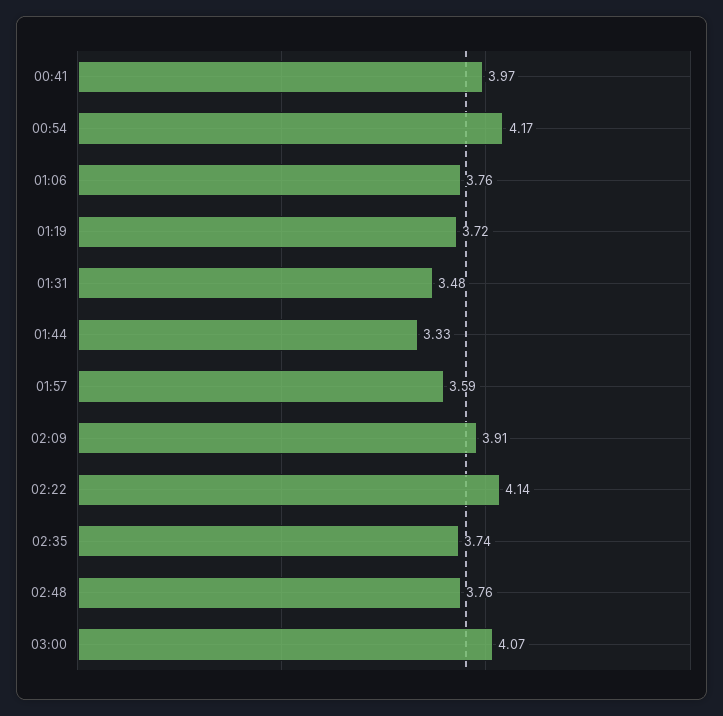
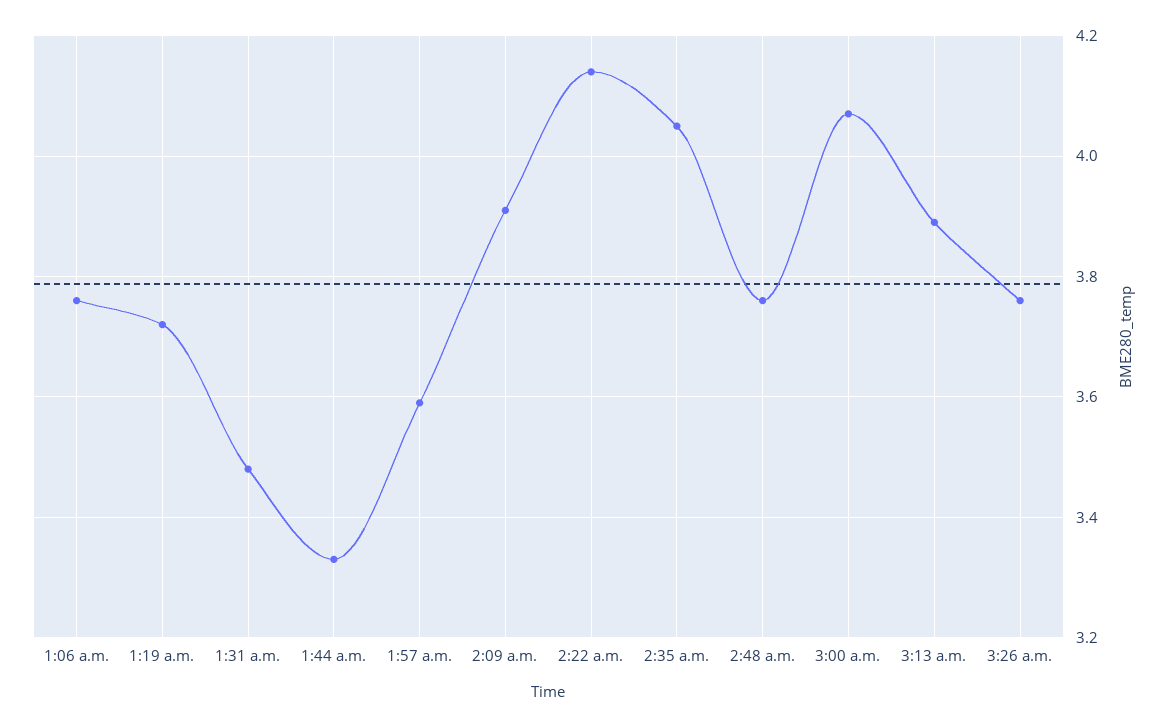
00:41: 3.97 -> none
00:54: 4.17 -> none
02:35: 3.74 -> 4.05
3:13 a.m.: none -> 3.9
3:26 a.m.: none -> 3.75

